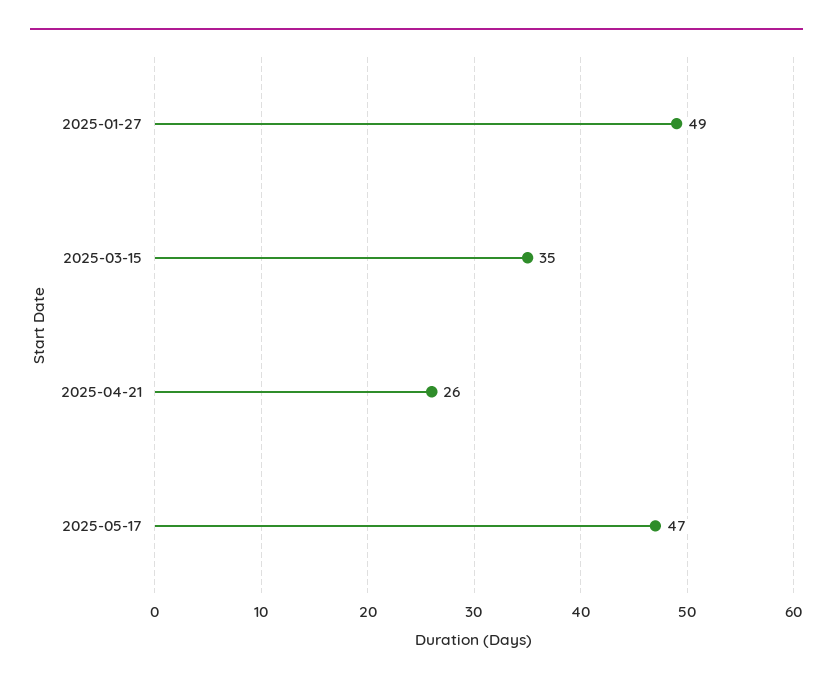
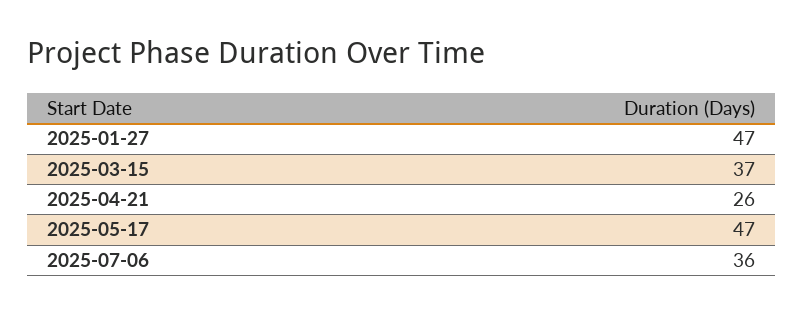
2025-01-27: 49 -> 47
2025-03-15: 35 -> 37
2025-07-06: none -> 36

